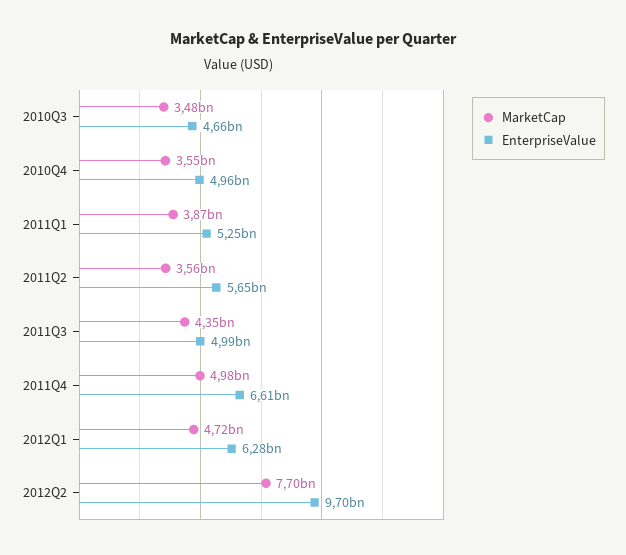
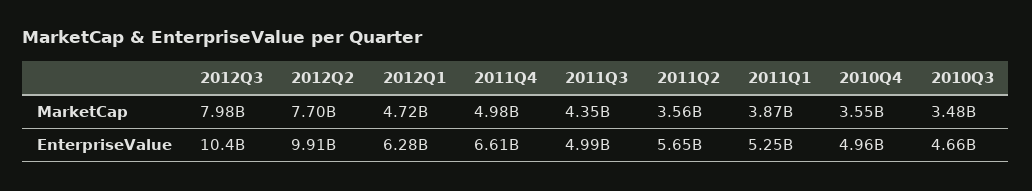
EnterpriseValue, 2012Q2: 9700000000 -> 9910000000
MarketCap, 2012Q3: none -> 7980000000
EnterpriseValue, 2012Q3: none -> 10400000000

